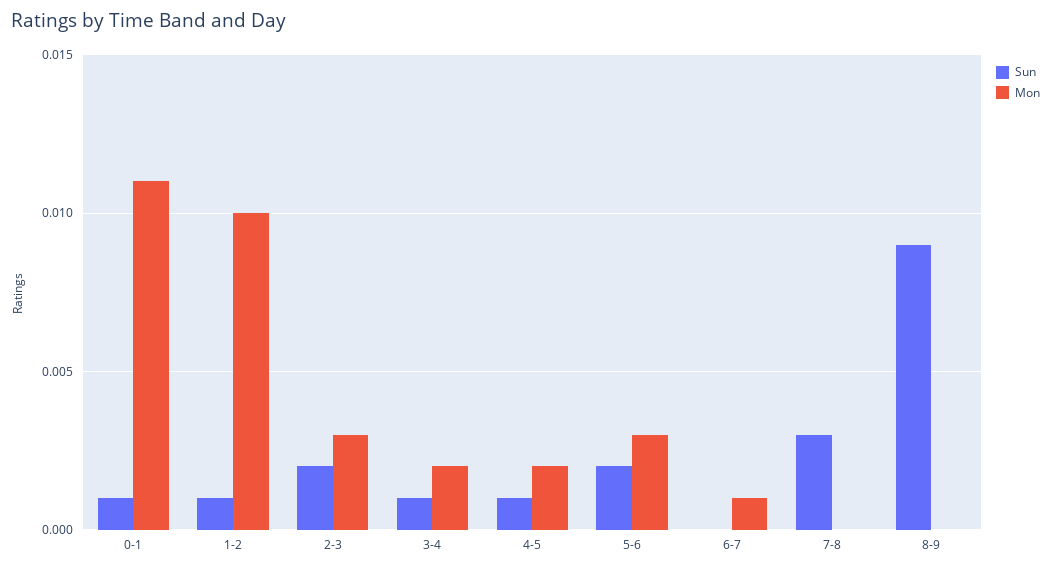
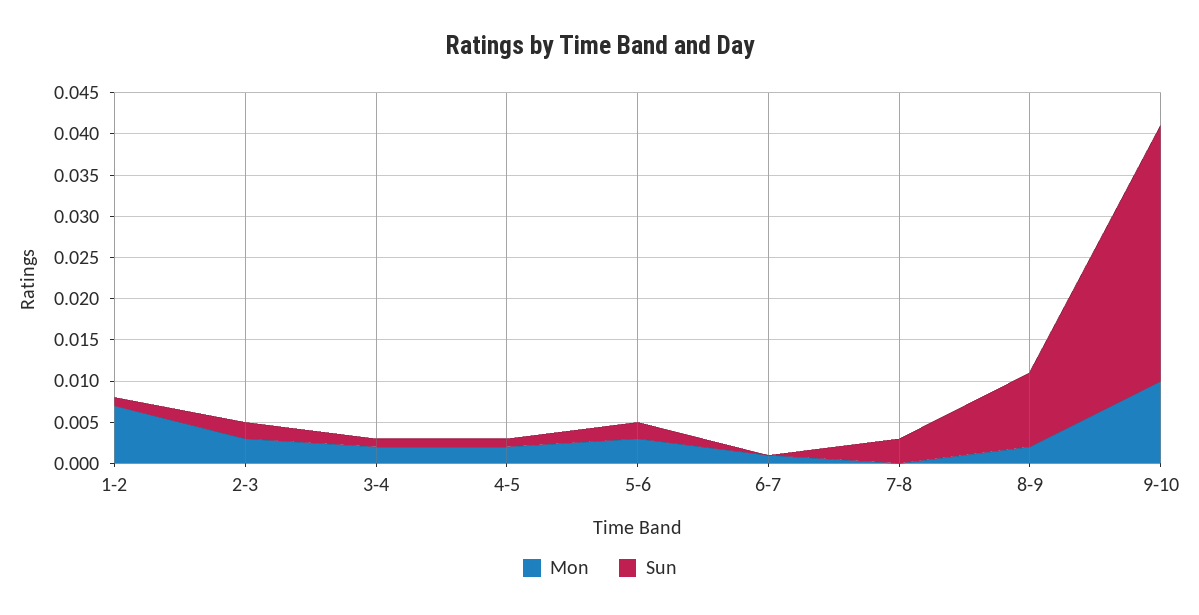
Sun, 0-1: 0.001 -> none
Mon, 0-1: 0.011 -> none
Mon, 1-2: 0.01 -> 0.007
Mon, 8-9: 0 -> 0.002
Mon, 9-10: none -> 0.01
Sun, 9-10: none -> 0.031

